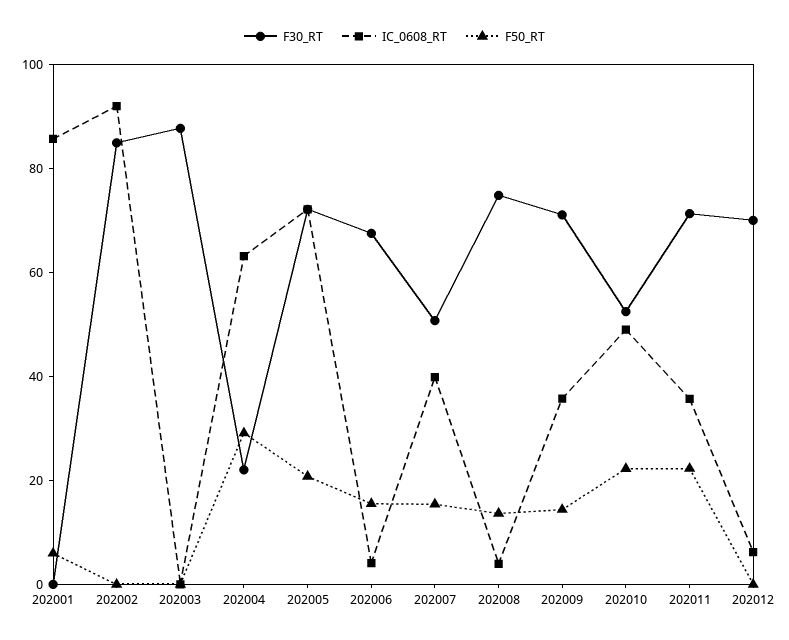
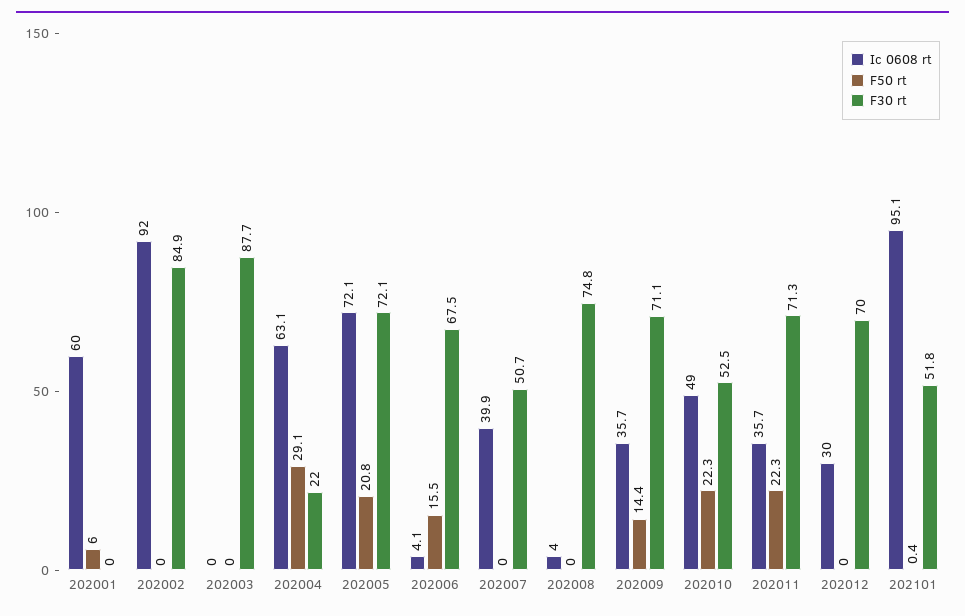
IC_0608_RT, 202001: 85 -> 60
F50_RT, 202007: 15 -> 0
F50_RT, 202008: 15 -> 0
IC_0608_RT, 202012: 5 -> 30
IC_0608_RT, 202101: none -> 95.1
F50_RT, 202101: none -> 0.4
F30_RT, 202101: none -> 51.8

